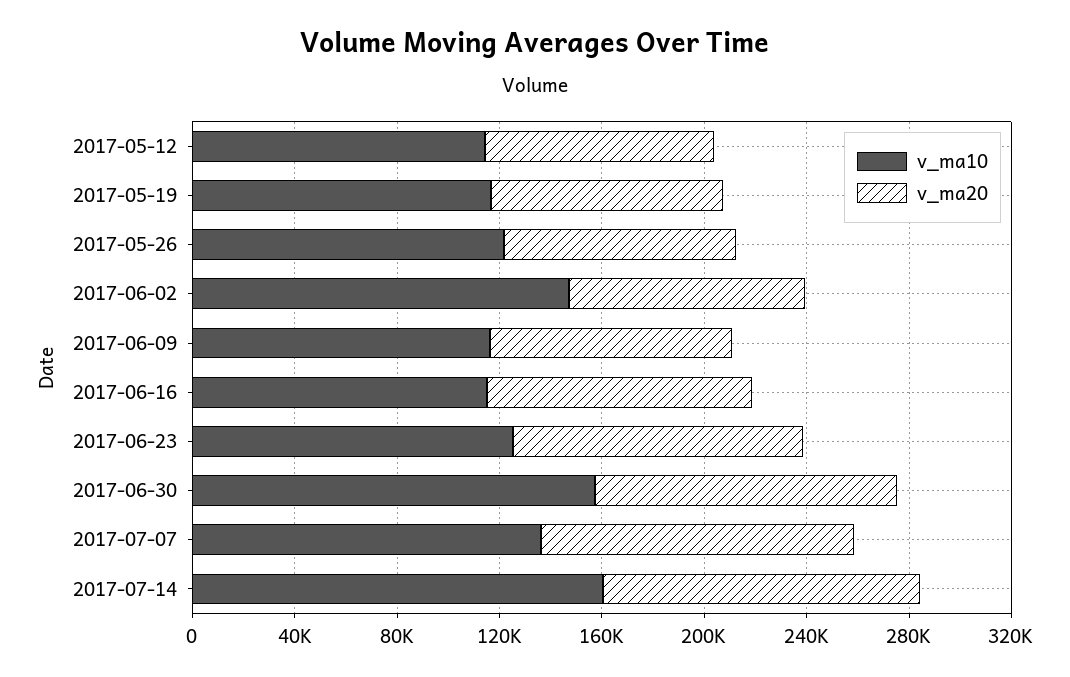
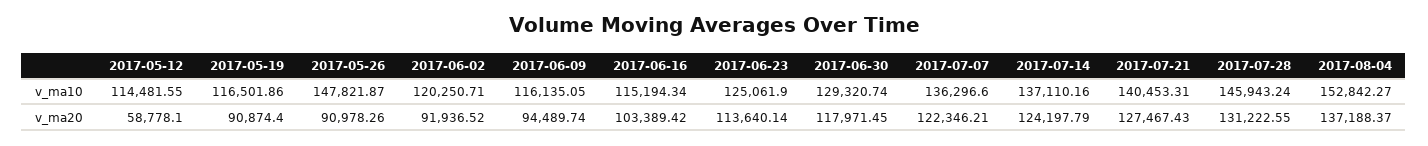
v_ma20, 2017-05-12: 90000 -> 58778.1
v_ma10, 2017-05-26: 120000 -> 147821.87
v_ma10, 2017-06-02: 150000 -> 120250.71
v_ma10, 2017-06-30: 160000 -> 129320.74
v_ma10, 2017-07-14: 160000 -> 137110.16
v_ma10, 2017-07-21: none -> 140453.31
v_ma10, 2017-07-28: none -> 145943.24
v_ma10, 2017-08-04: none -> 152842.27
v_ma20, 2017-07-21: none -> 127467.43
v_ma20, 2017-07-28: none -> 131222.55
v_ma20, 2017-08-04: none -> 137188.37

